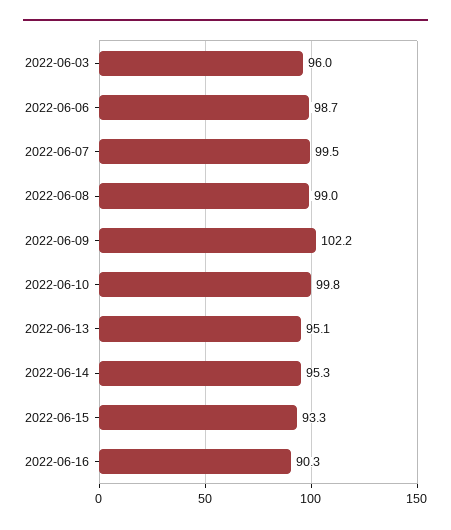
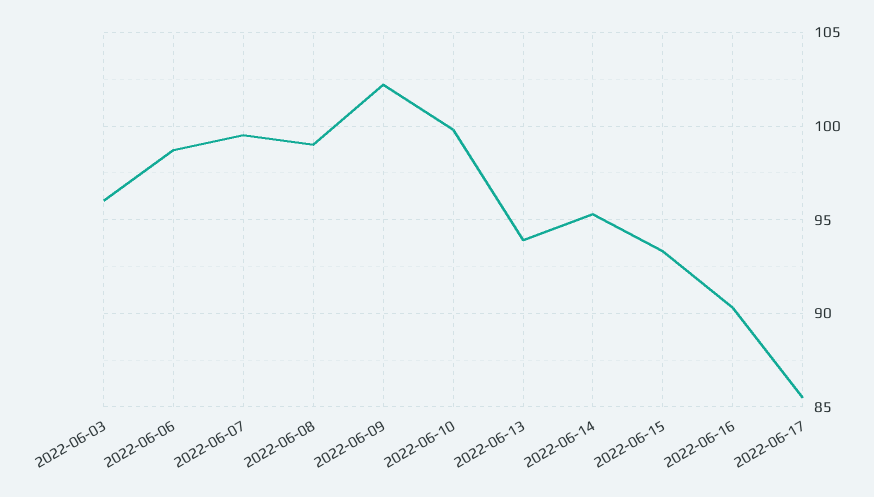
2022-06-13: 95.1 -> 94
2022-06-17: none -> 85.5

